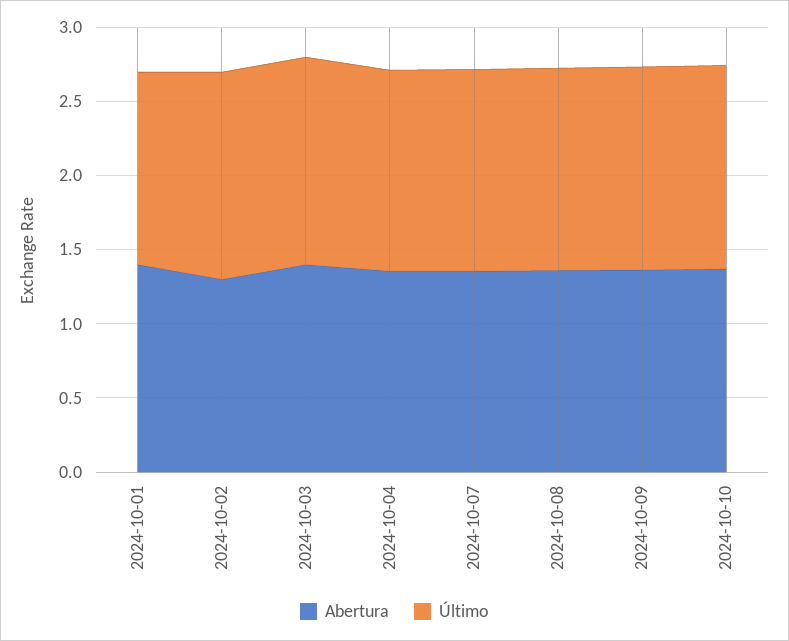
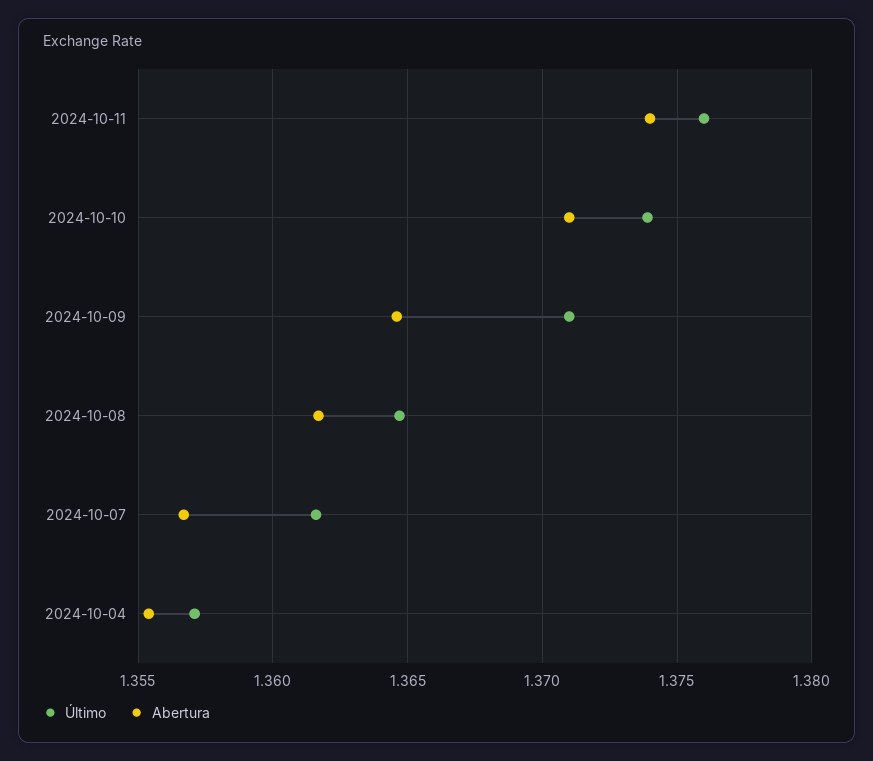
Abertura, 2024-10-01: 1.4 -> none
Último, 2024-10-01: 1.3 -> none
Abertura, 2024-10-02: 1.3 -> none
Último, 2024-10-02: 1.4 -> none
Abertura, 2024-10-03: 1.4 -> none
Último, 2024-10-03: 1.4 -> none
Último, 2024-10-11: none -> 1.376
Abertura, 2024-10-11: none -> 1.374

